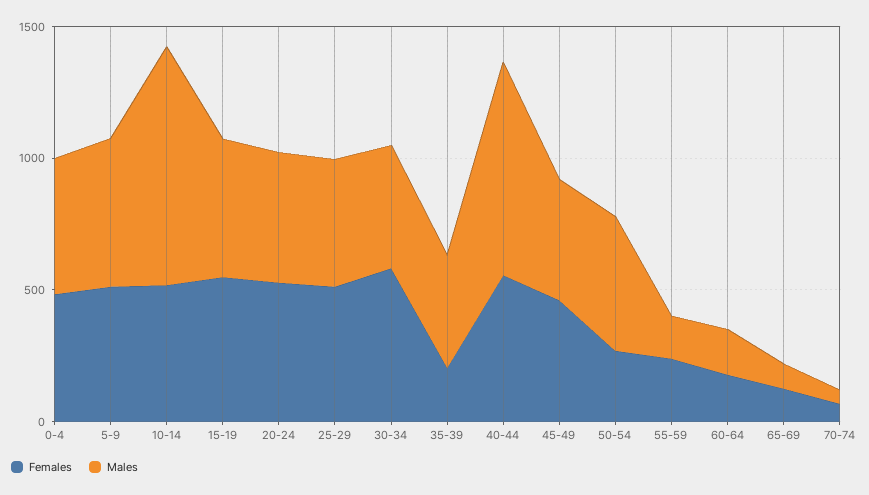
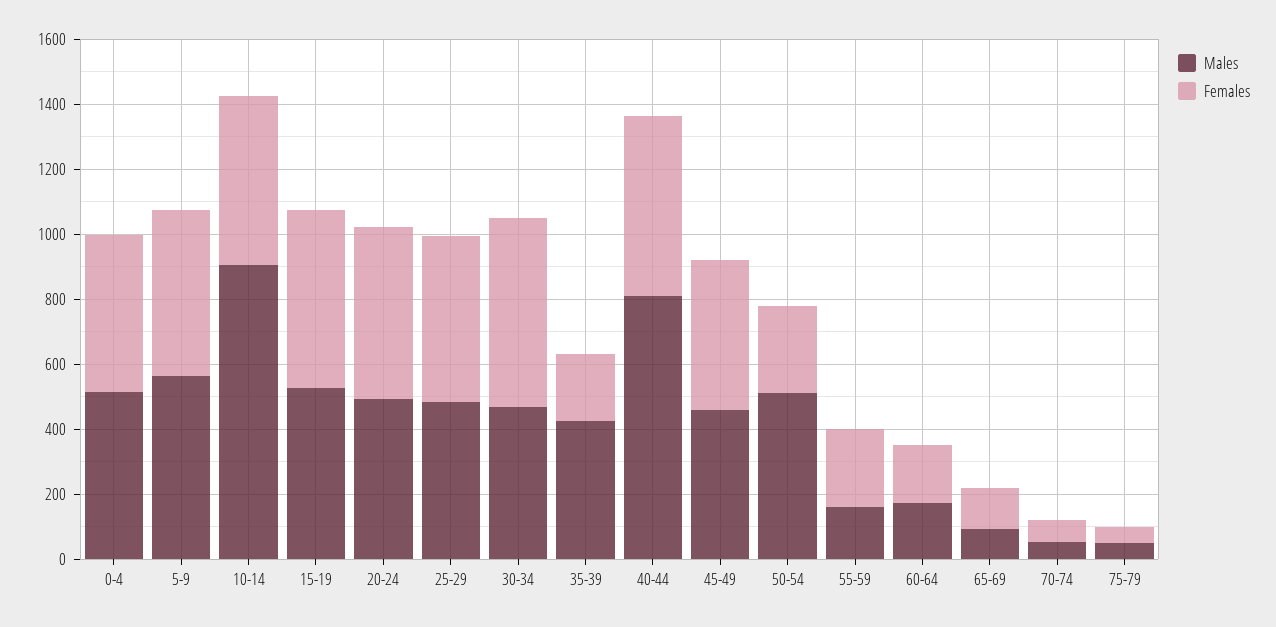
Males, 75-79: none -> 50
Females, 75-79: none -> 50

